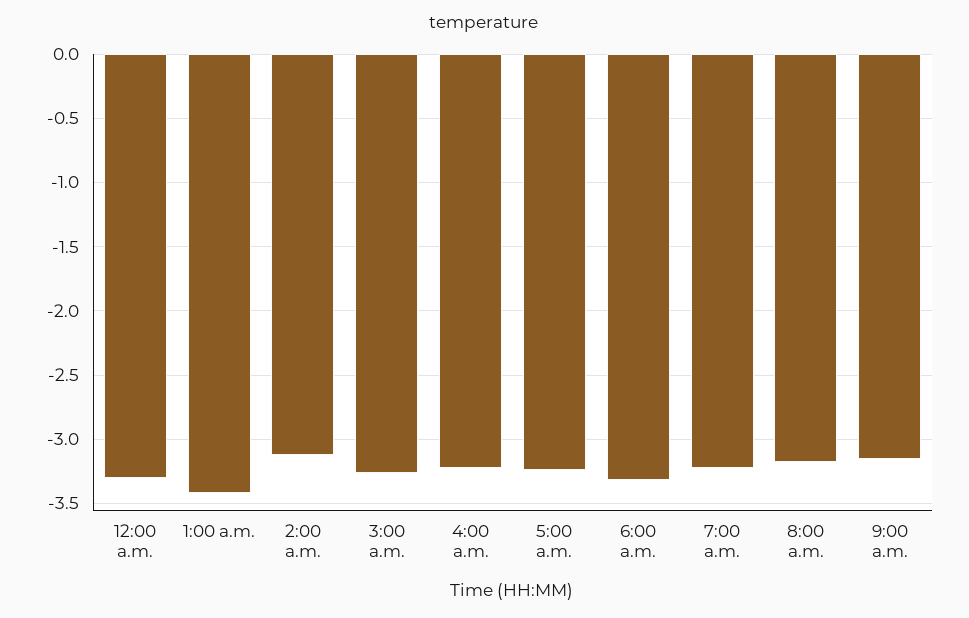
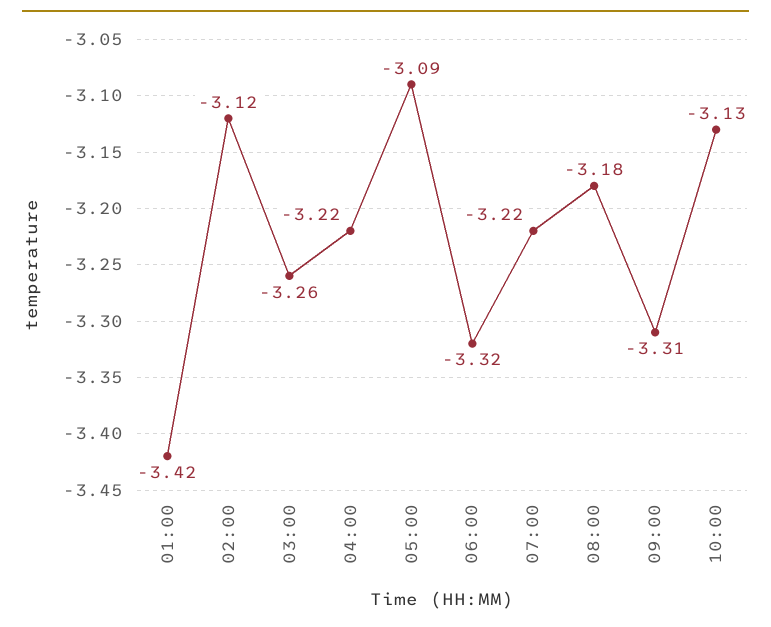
12:00 a.m.: -3.3 -> none
5:00 a.m.: -3.25 -> -3.09
9:00 a.m.: -3.15 -> -3.31
10:00: none -> -3.13

